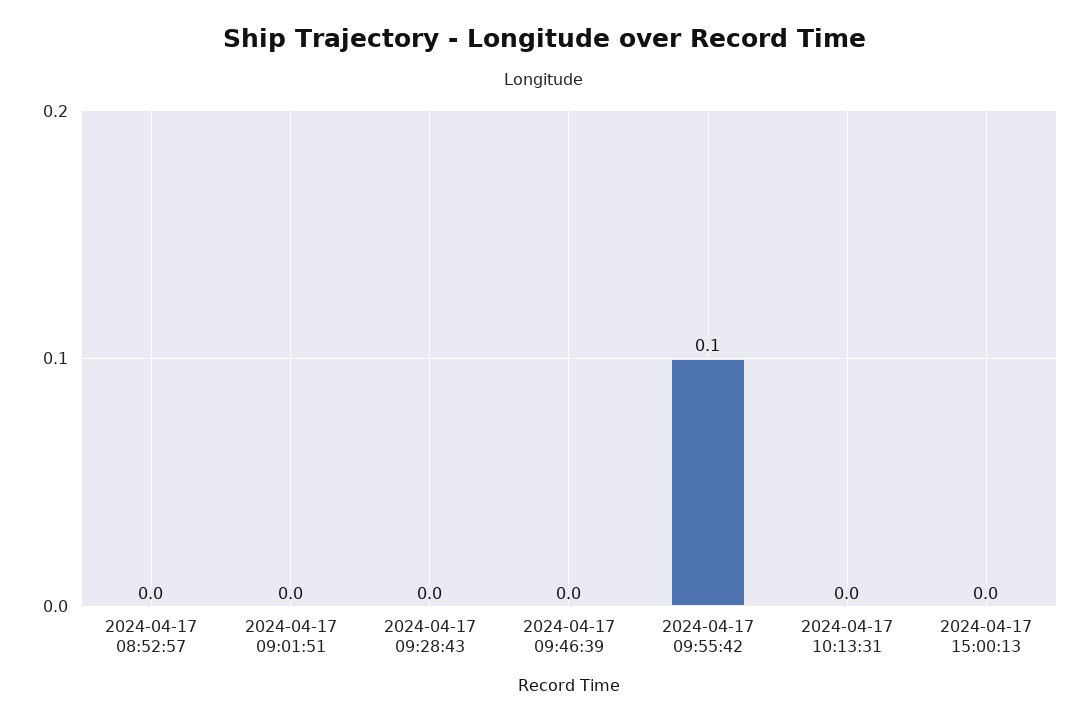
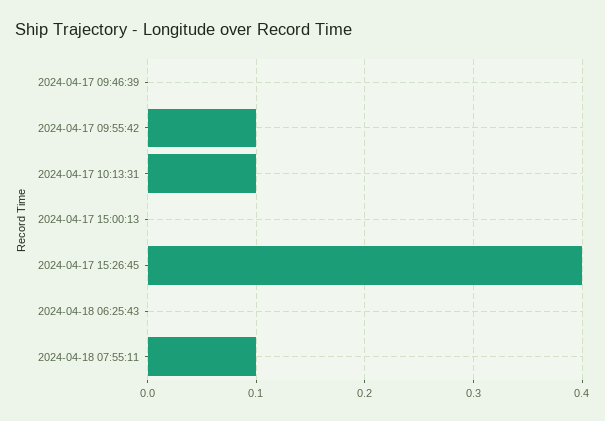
2024-04-17 08:52:57: 0 -> none
2024-04-17 09:01:51: 0 -> none
2024-04-17 09:28:43: 0 -> none
2024-04-17 10:13:31: 0 -> 0.1
2024-04-17 15:26:45: none -> 0.4
2024-04-18 06:25:43: none -> 0
2024-04-18 07:55:11: none -> 0.1

